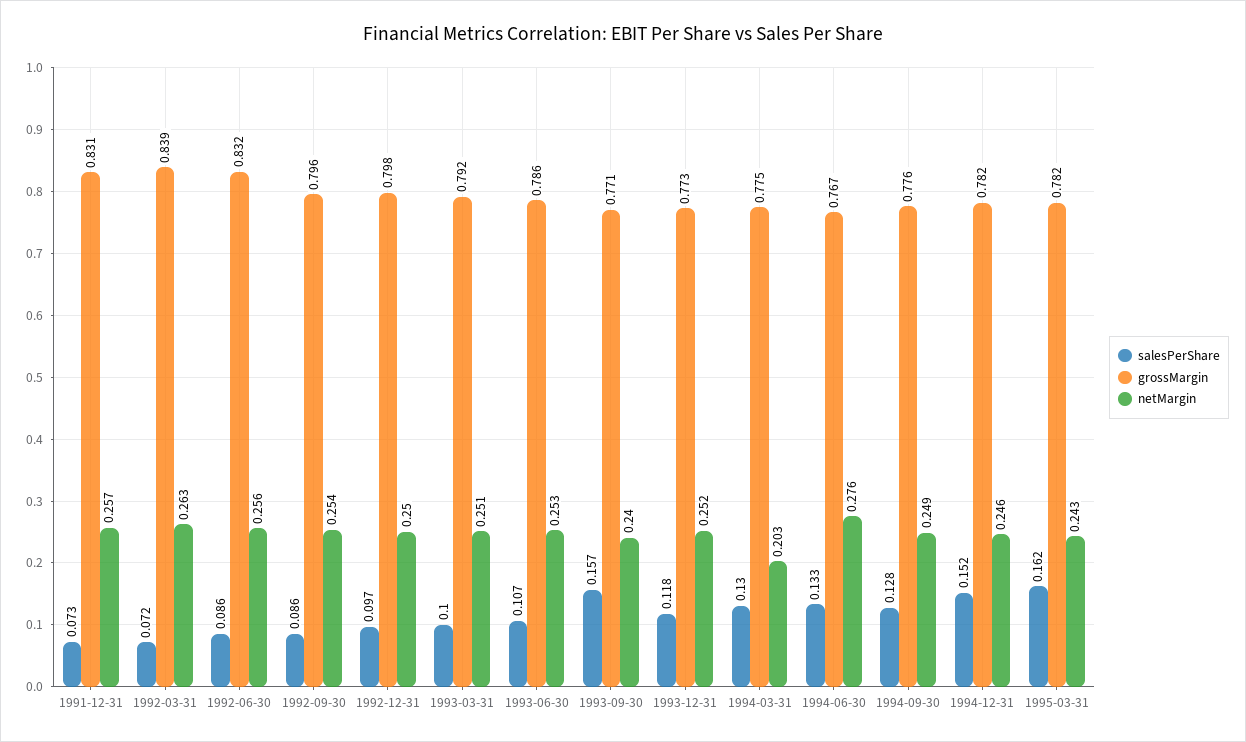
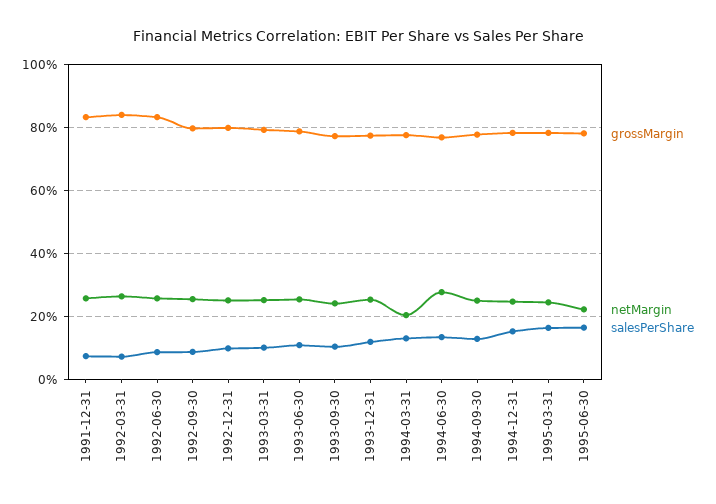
salesPerShare, 1993-09-30: 0.157 -> 0.1
grossMargin, 1995-06-30: none -> 0.78
netMargin, 1995-06-30: none -> 0.22
salesPerShare, 1995-06-30: none -> 0.16

